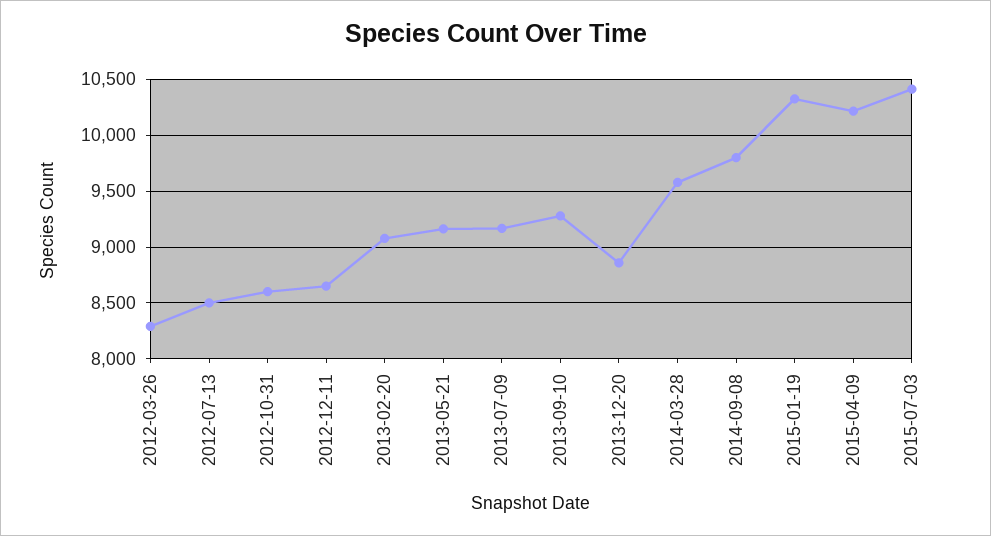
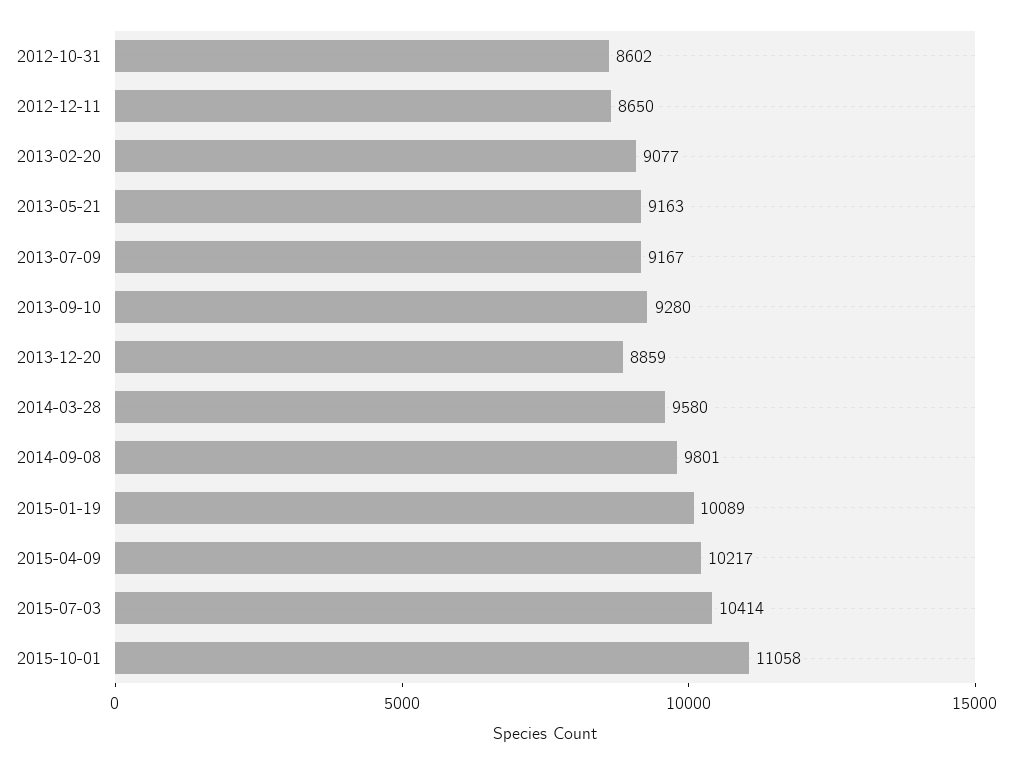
2012-03-26: 8300 -> none
2012-07-13: 8500 -> none
2015-01-19: 10300 -> 10089
2015-10-01: none -> 11058

